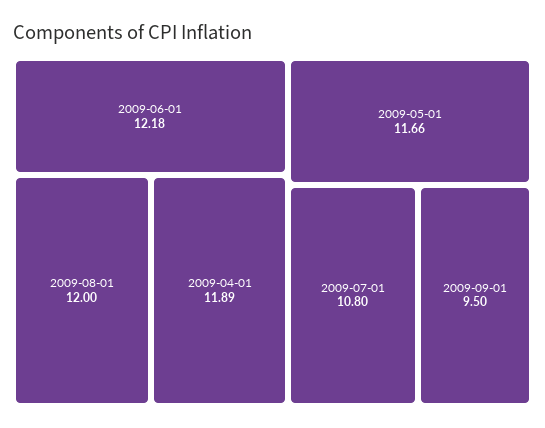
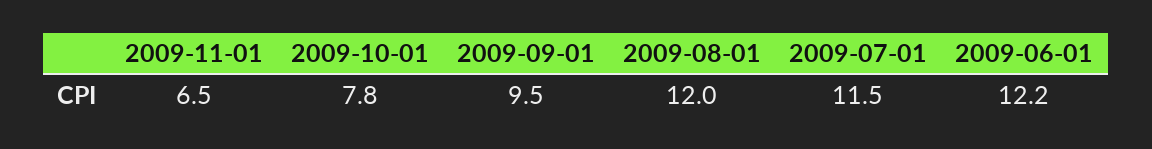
2009-04-01: 11.89 -> none
2009-05-01: 11.66 -> none
2009-07-01: 10.8 -> 11.5
2009-11-01: none -> 6.5
2009-10-01: none -> 7.8

